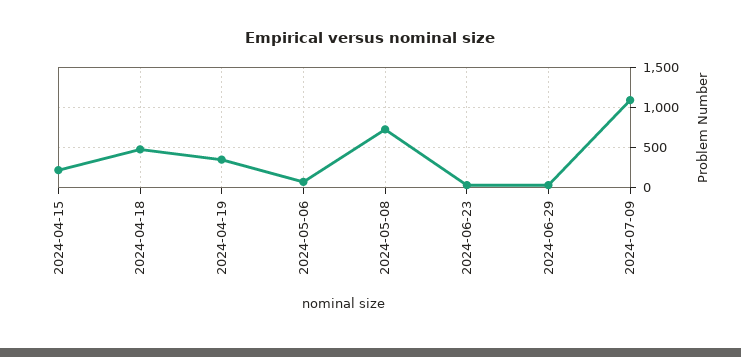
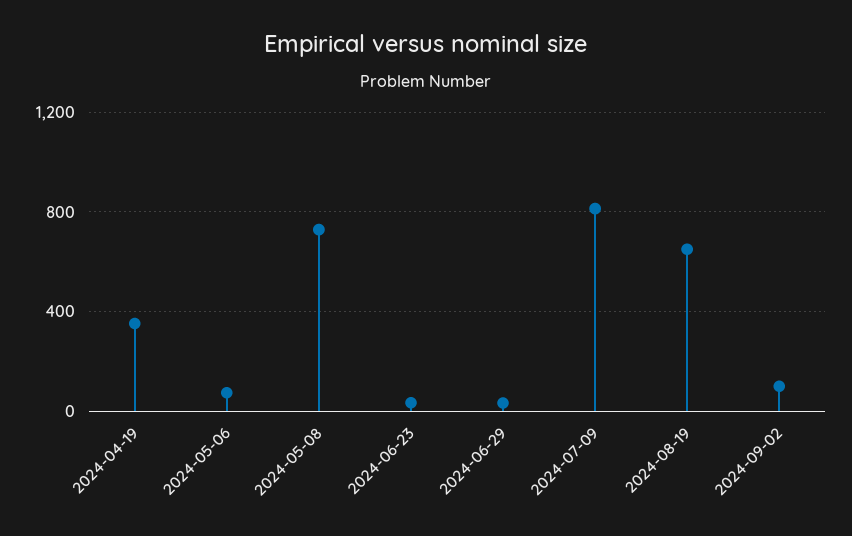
2024-04-15: 200 -> none
2024-04-18: 500 -> none
2024-07-09: 1100 -> 800
2024-08-19: none -> 650
2024-09-02: none -> 100

